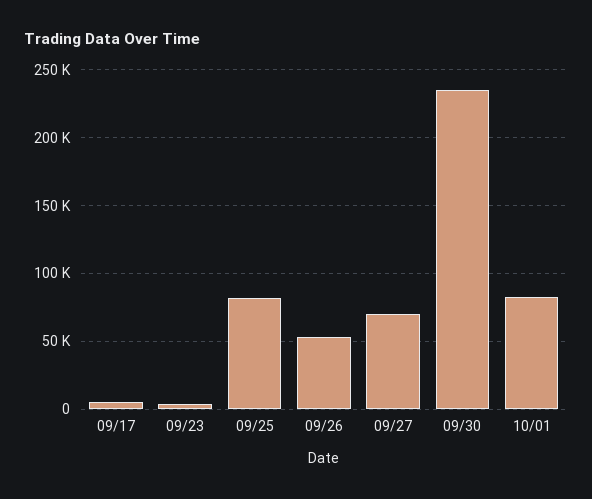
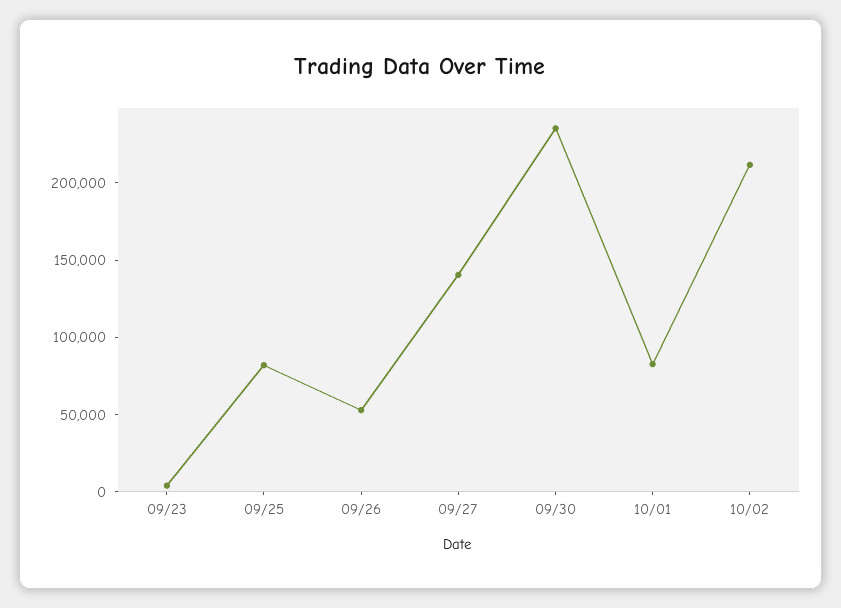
09/17: 5000 -> none
09/27: 70000 -> 140000
10/02: none -> 210000

